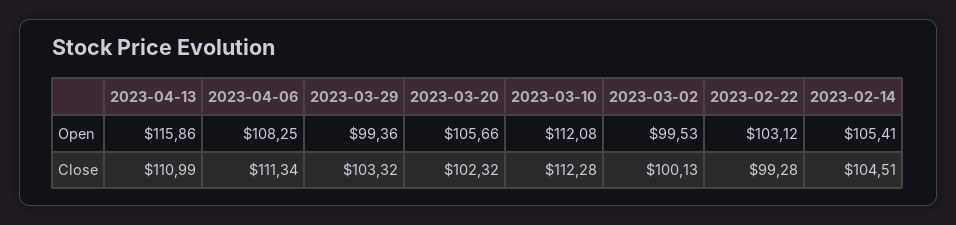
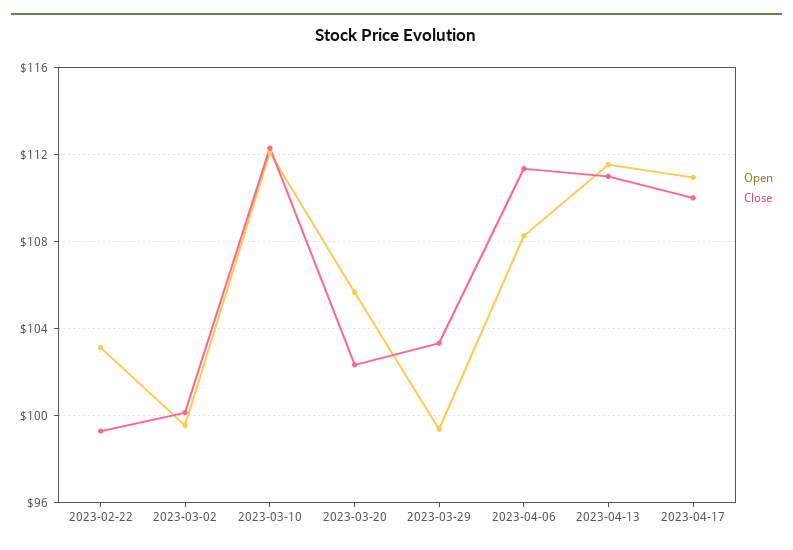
Open, 2023-04-13: 115.86 -> 111.5
Open, 2023-02-14: 105.41 -> none
Close, 2023-02-14: 104.51 -> none
Open, 2023-04-17: none -> 111
Close, 2023-04-17: none -> 110

